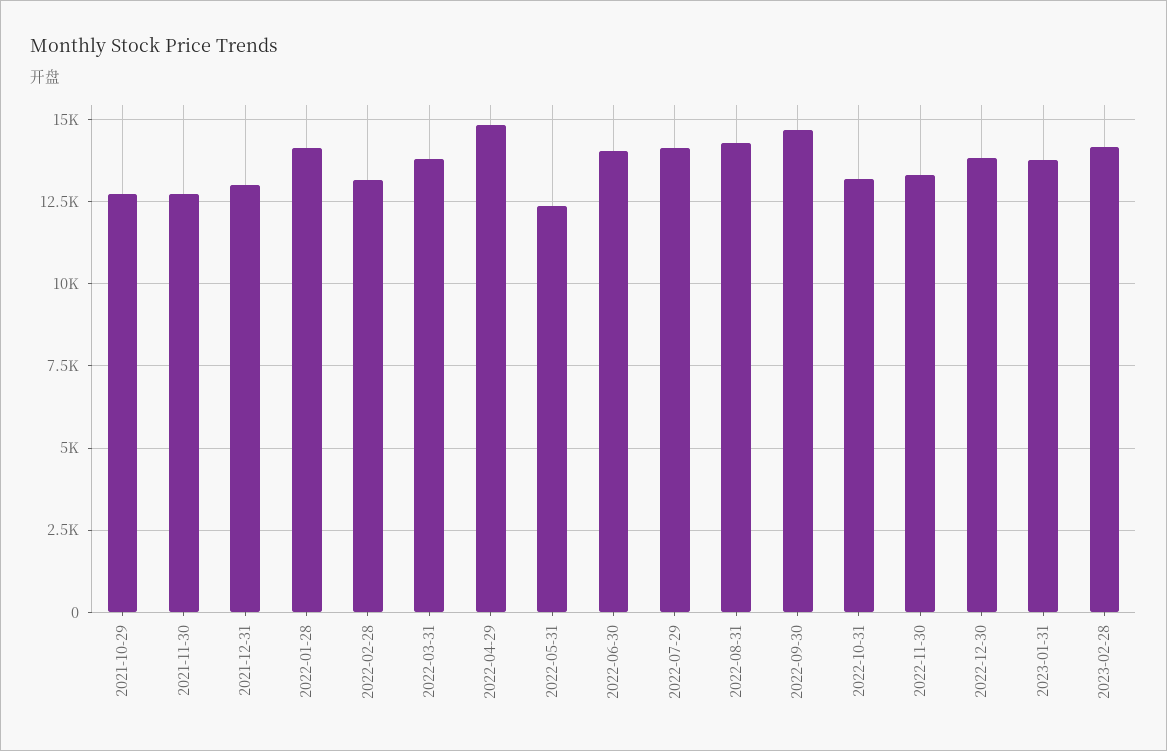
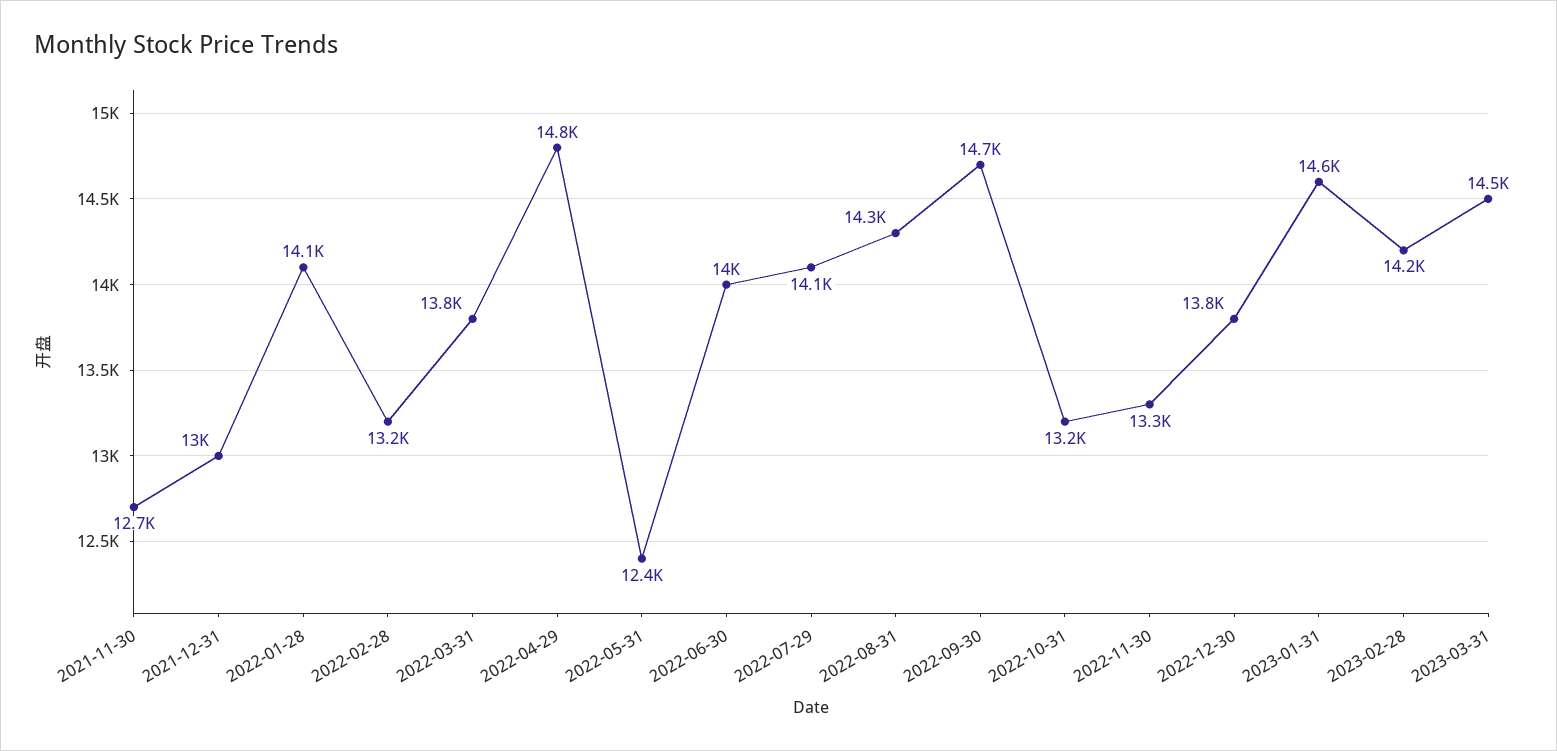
2021-10-29: 12750 -> none
2023-01-31: 13750 -> 14600
2023-03-31: none -> 14500

